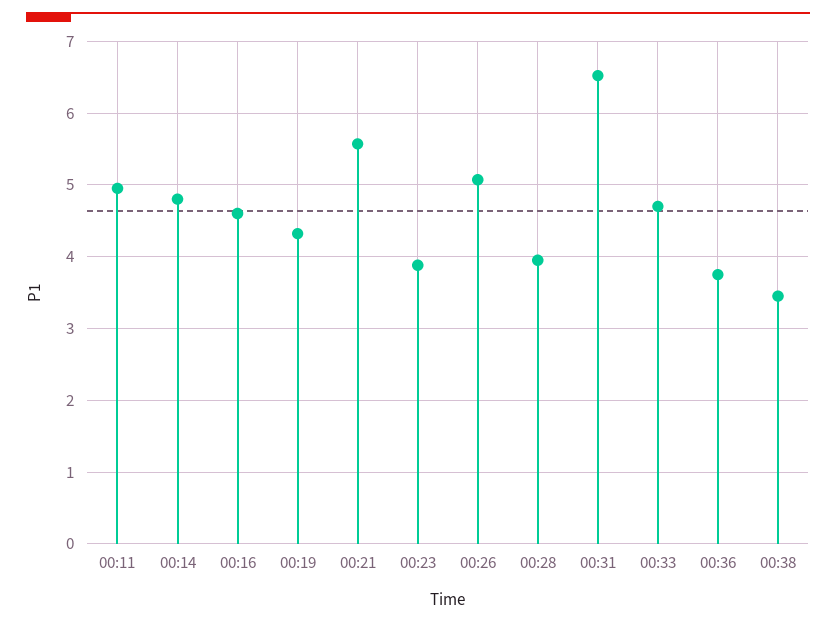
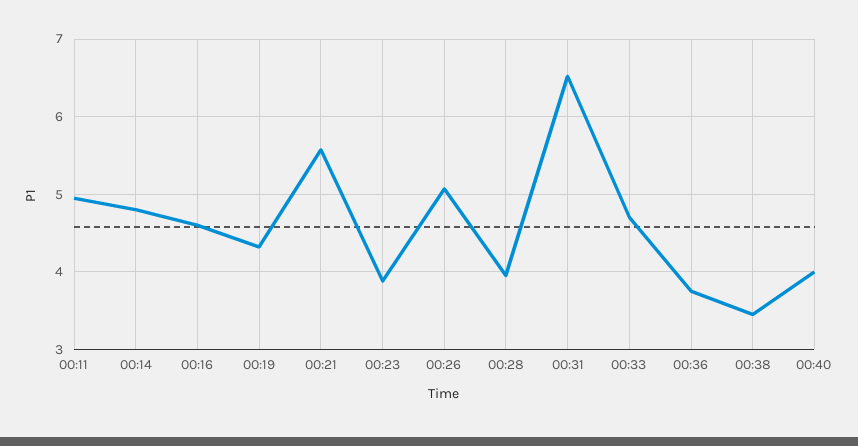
00:40: none -> 4

